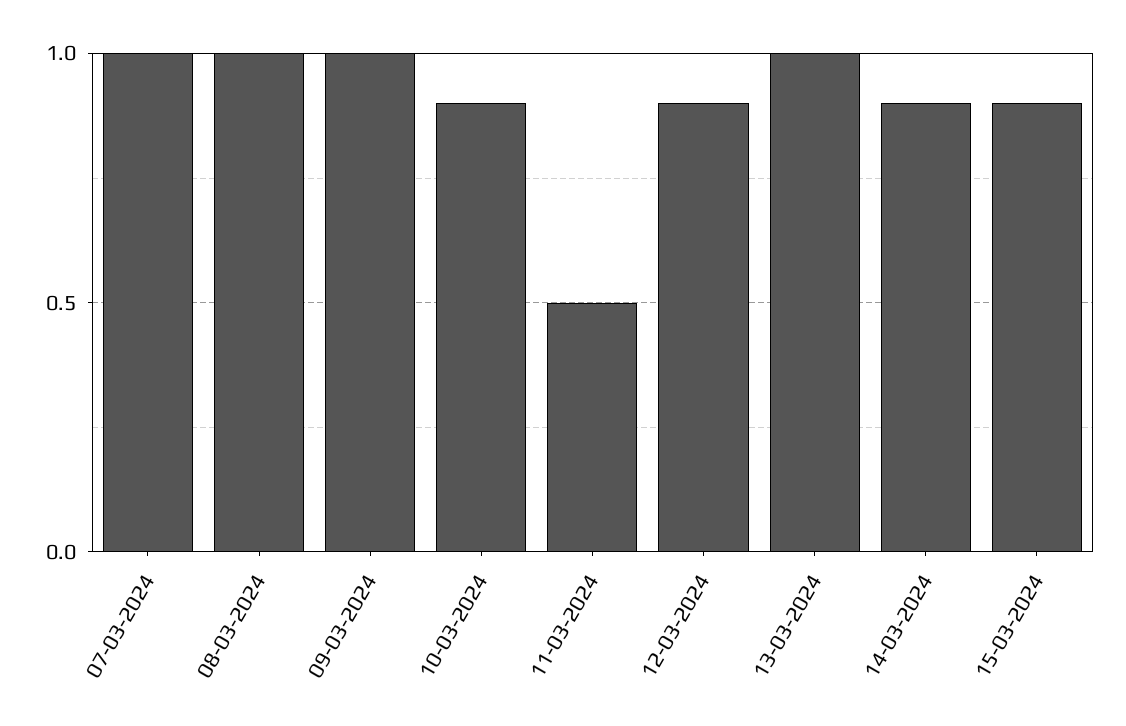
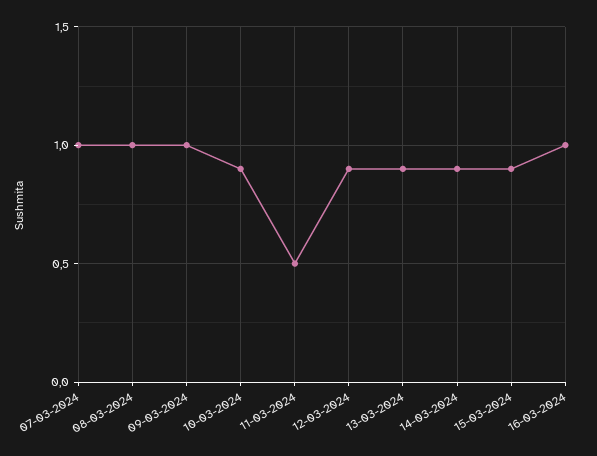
13-03-2024: 1 -> 0.9
16-03-2024: none -> 1

